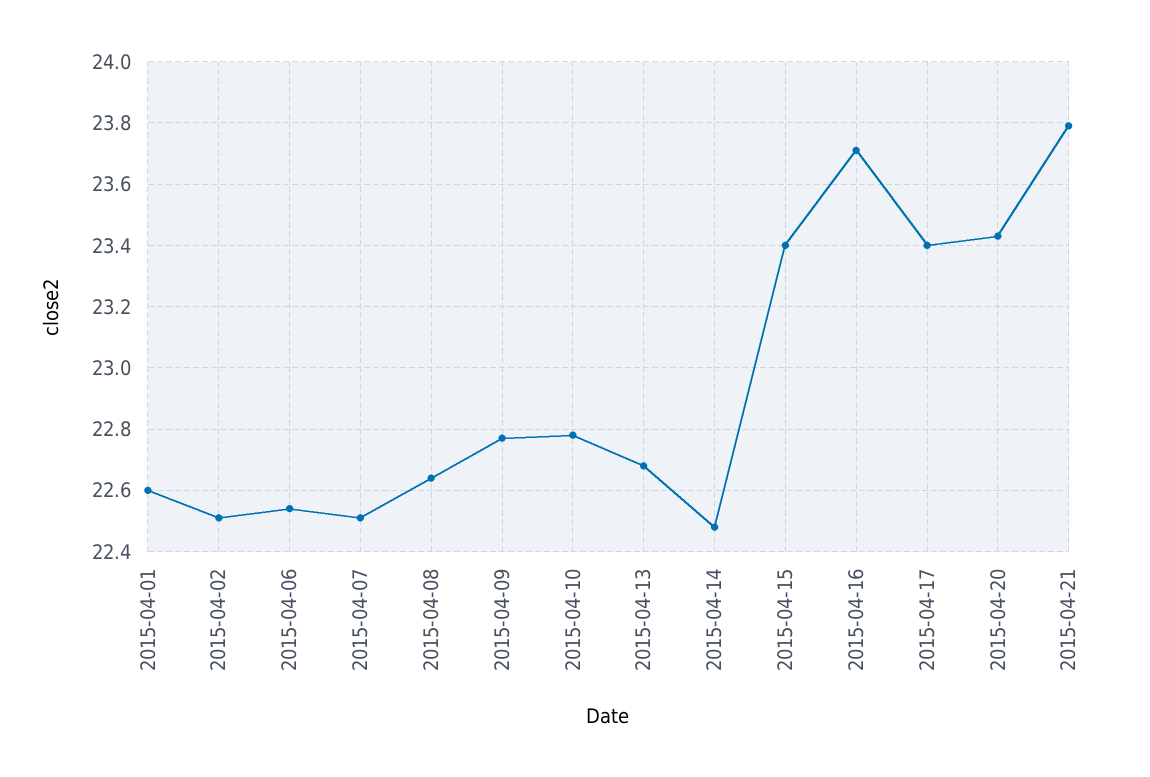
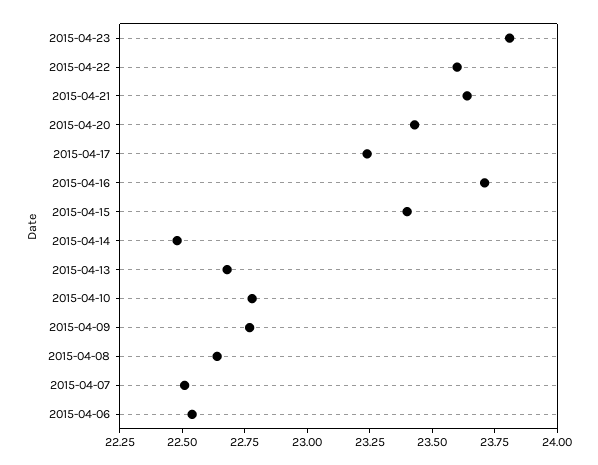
2015-04-01: 22.6 -> none
2015-04-02: 22.5 -> none
2015-04-17: 23.4 -> 23.25
2015-04-21: 23.8 -> 23.65
2015-04-23: none -> 23.8
2015-04-22: none -> 23.6

